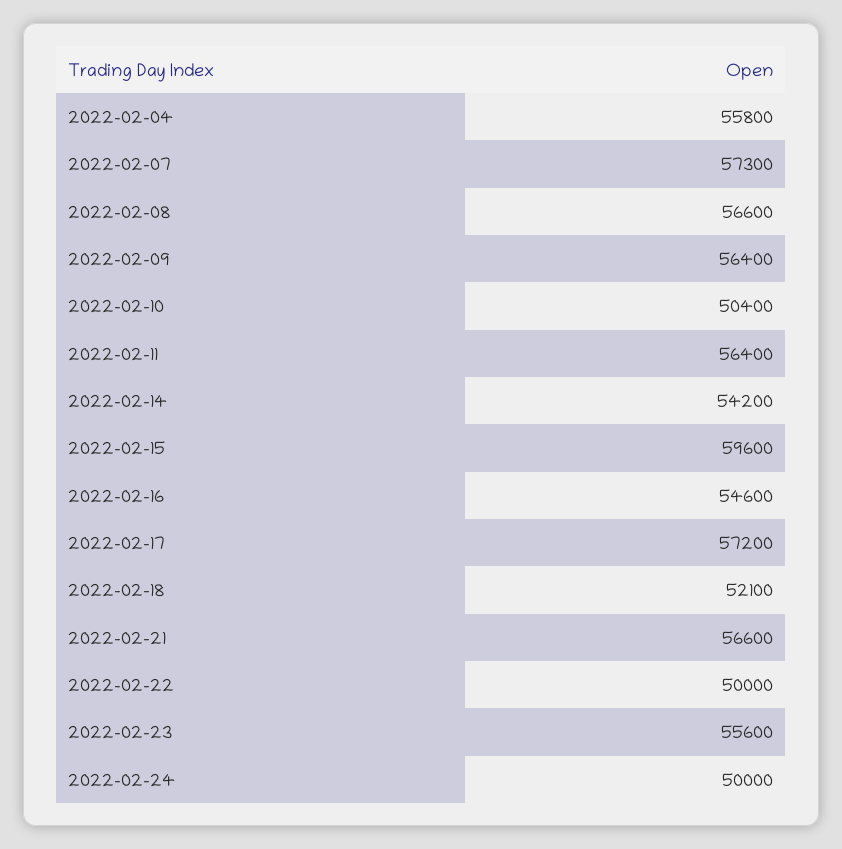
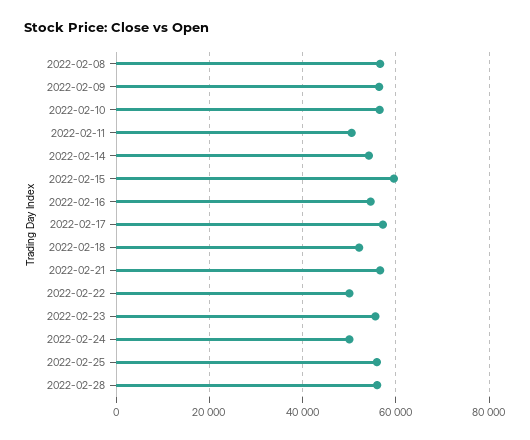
2022-02-04: 55800 -> none
2022-02-07: 57300 -> none
2022-02-10: 50400 -> 56000
2022-02-11: 56400 -> 50000
2022-02-25: none -> 56000
2022-02-28: none -> 56000

